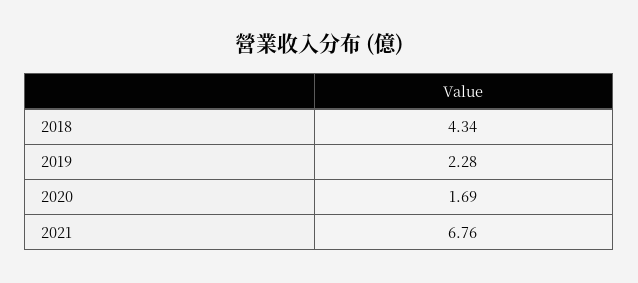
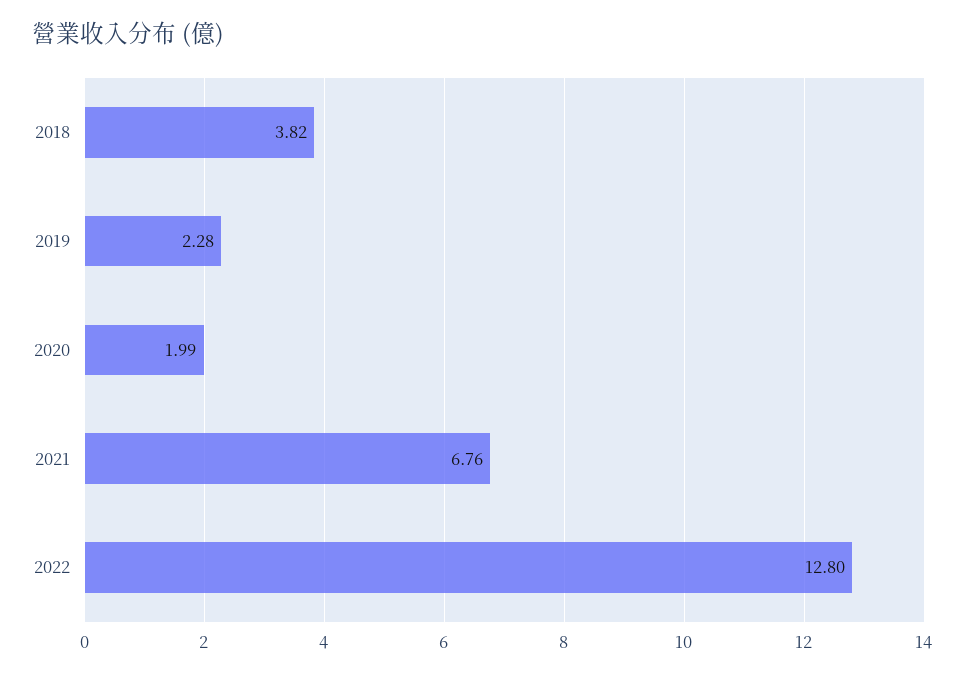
2018: 4.34 -> 3.82
2020: 1.69 -> 1.99
2022: none -> 12.8

